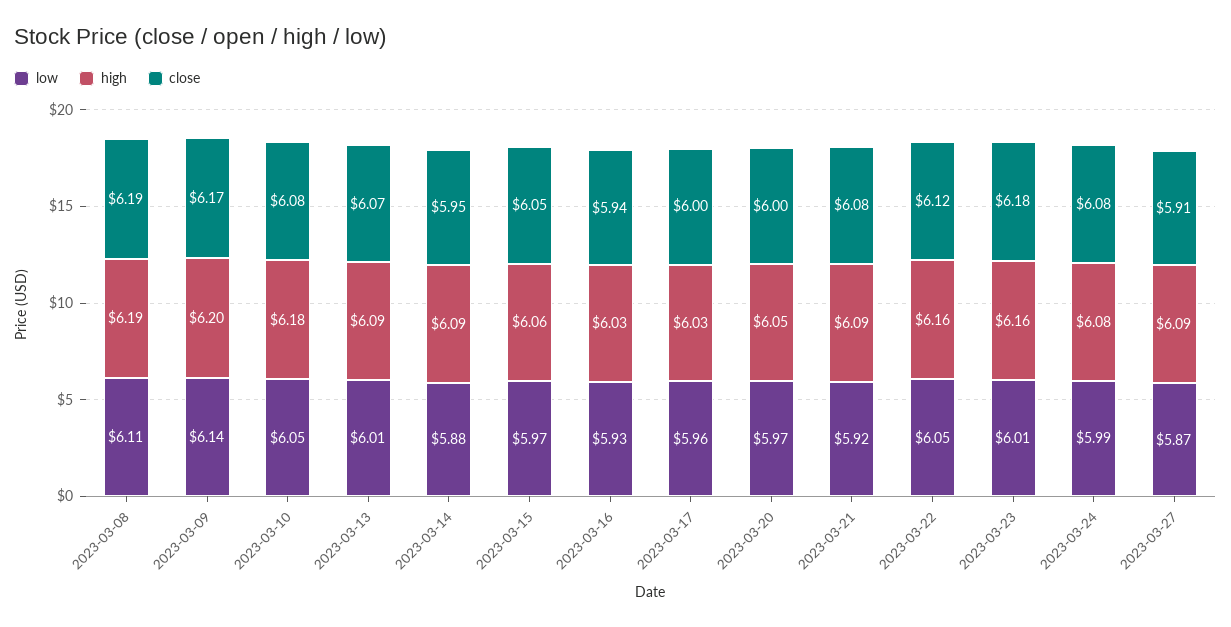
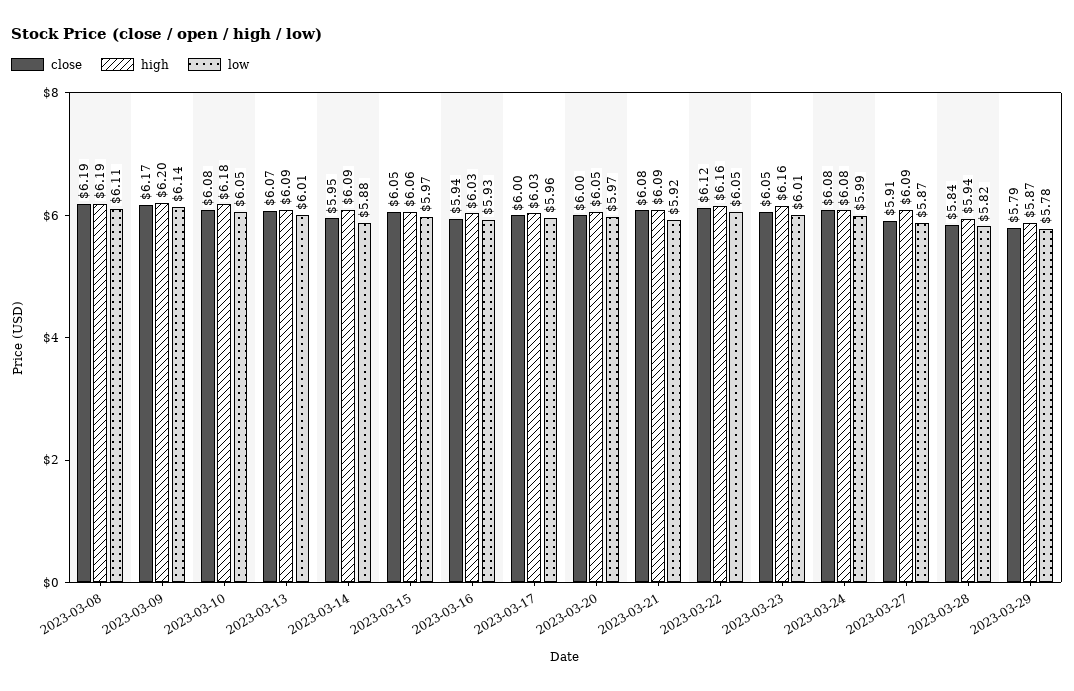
close, 2023-03-23: 6.18 -> 6.05
close, 2023-03-28: none -> 5.84
high, 2023-03-28: none -> 5.94
low, 2023-03-28: none -> 5.82
close, 2023-03-29: none -> 5.79
high, 2023-03-29: none -> 5.87
low, 2023-03-29: none -> 5.78

